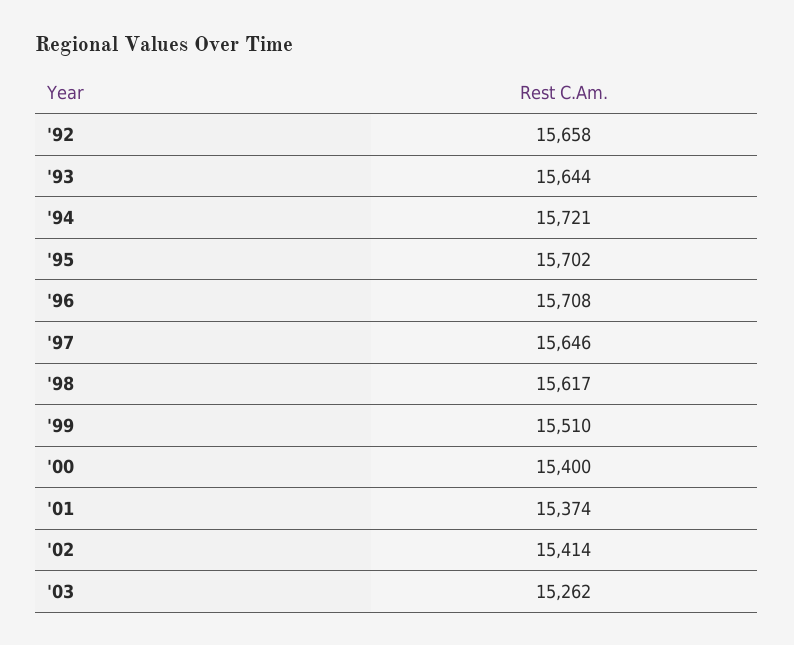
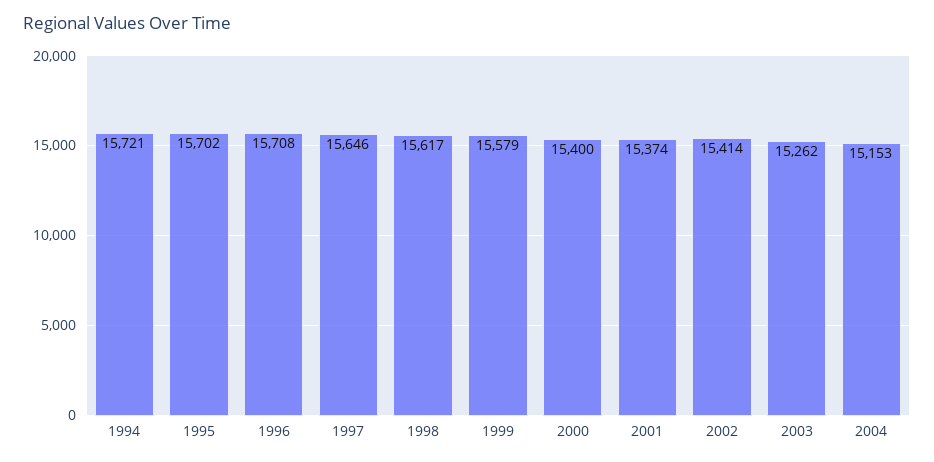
'92: 15658 -> none
'93: 15644 -> none
'99: 15510 -> 15579
2004: none -> 15153

